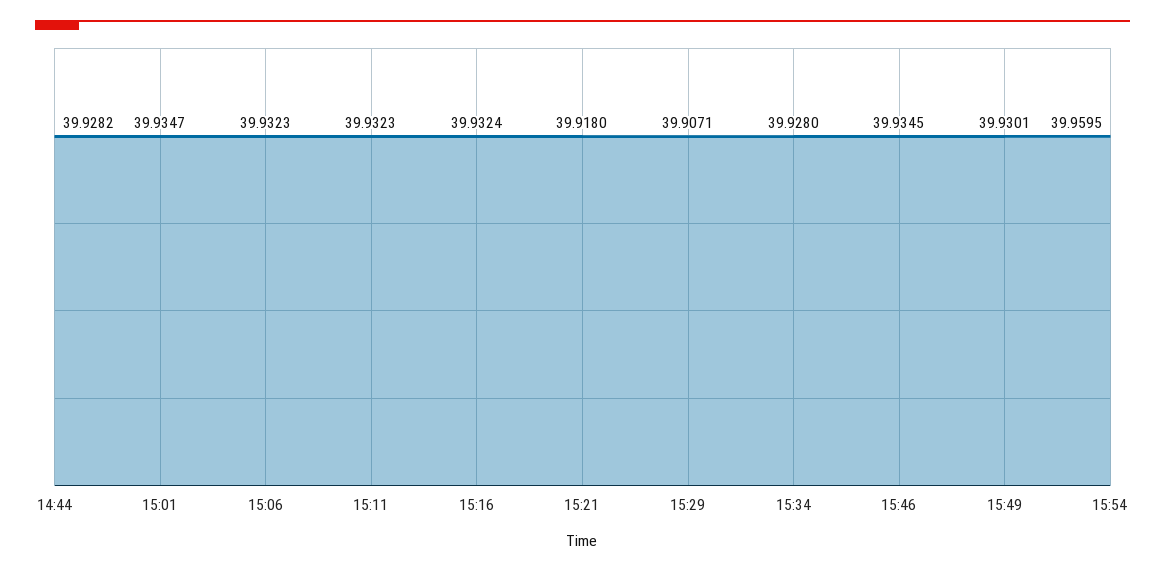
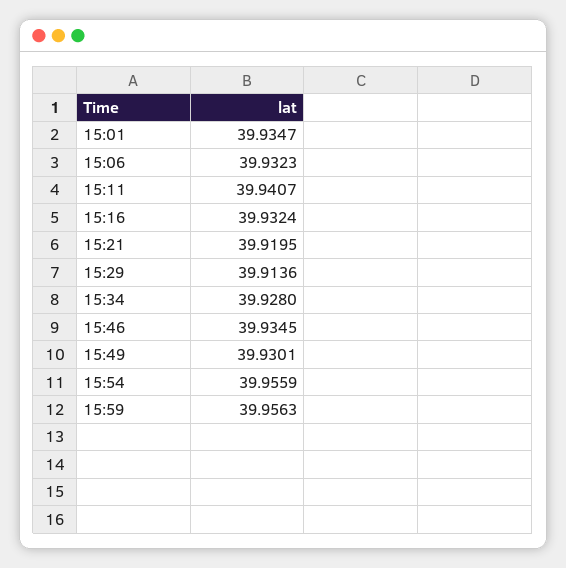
14:44: 39.9282 -> none
15:11: 39.9323 -> 39.9407
15:21: 39.918 -> 39.9195
15:29: 39.9071 -> 39.9136
15:54: 39.9595 -> 39.9559
15:59: none -> 39.9563

